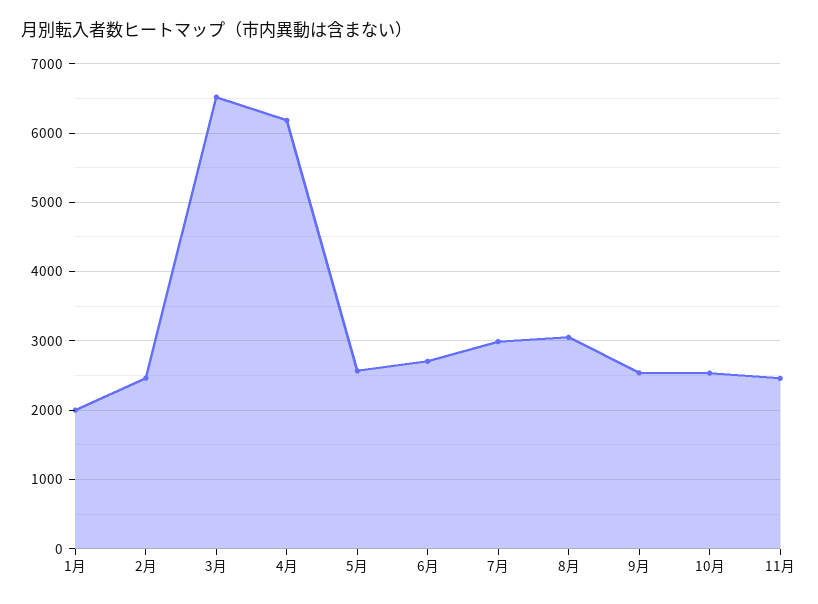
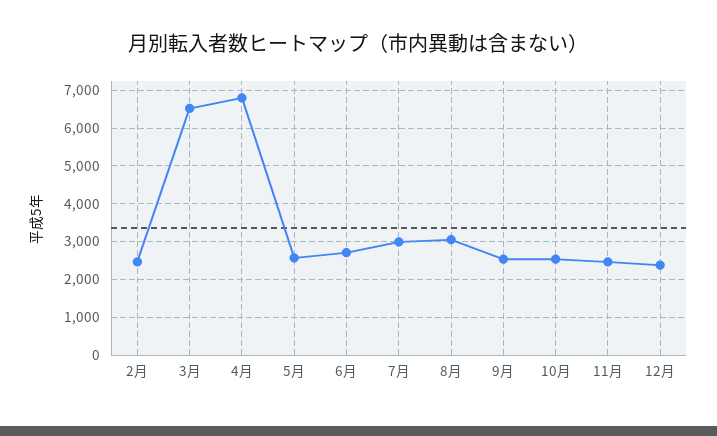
1月: 2000 -> none
4月: 6200 -> 6800
12月: none -> 2400

